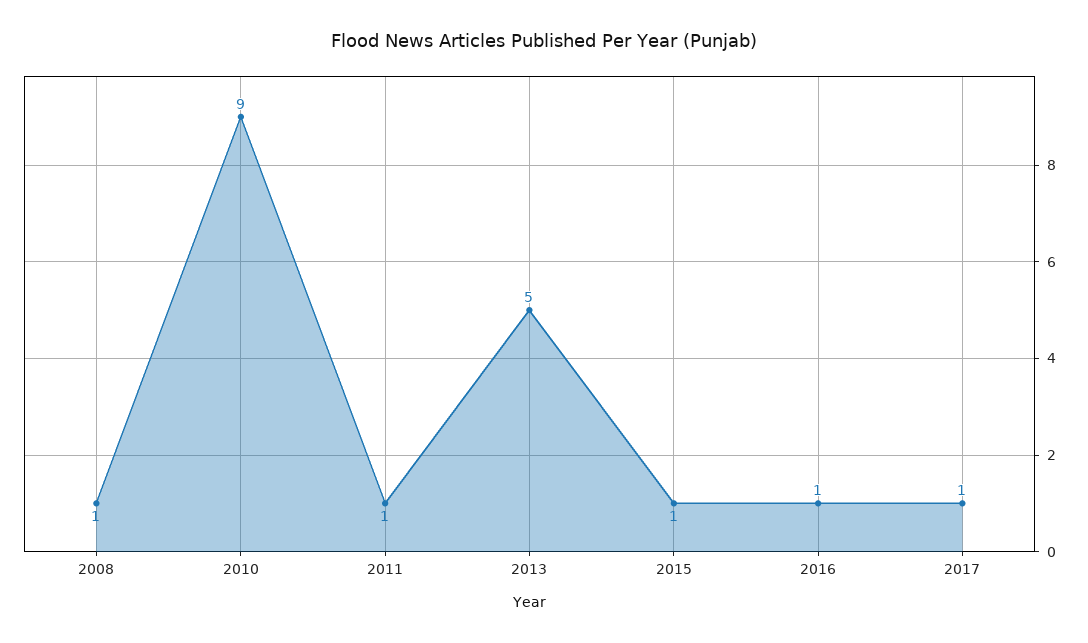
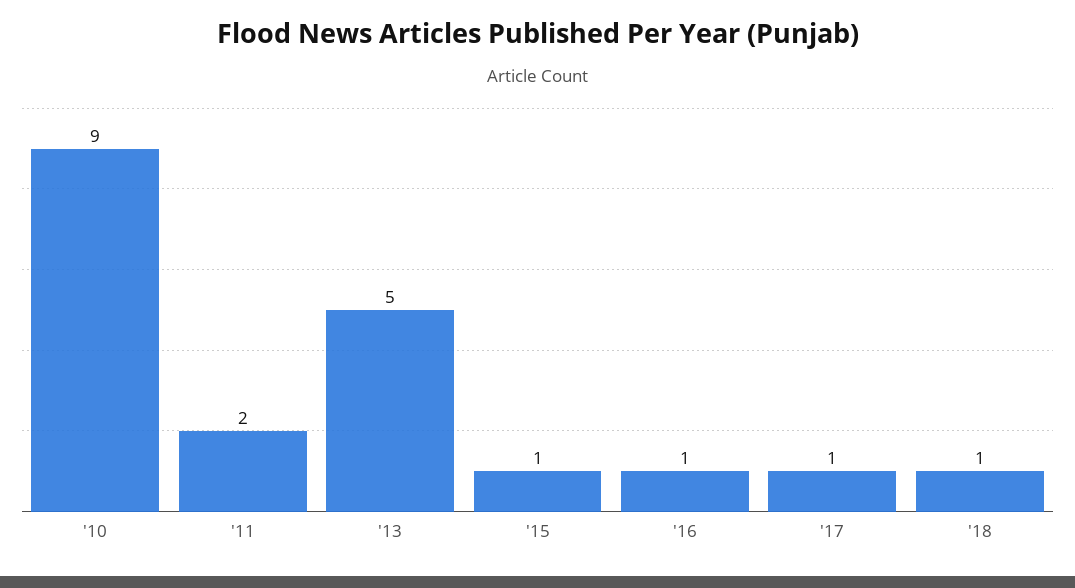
2008: 1 -> none
2011: 1 -> 2
'18: none -> 1

